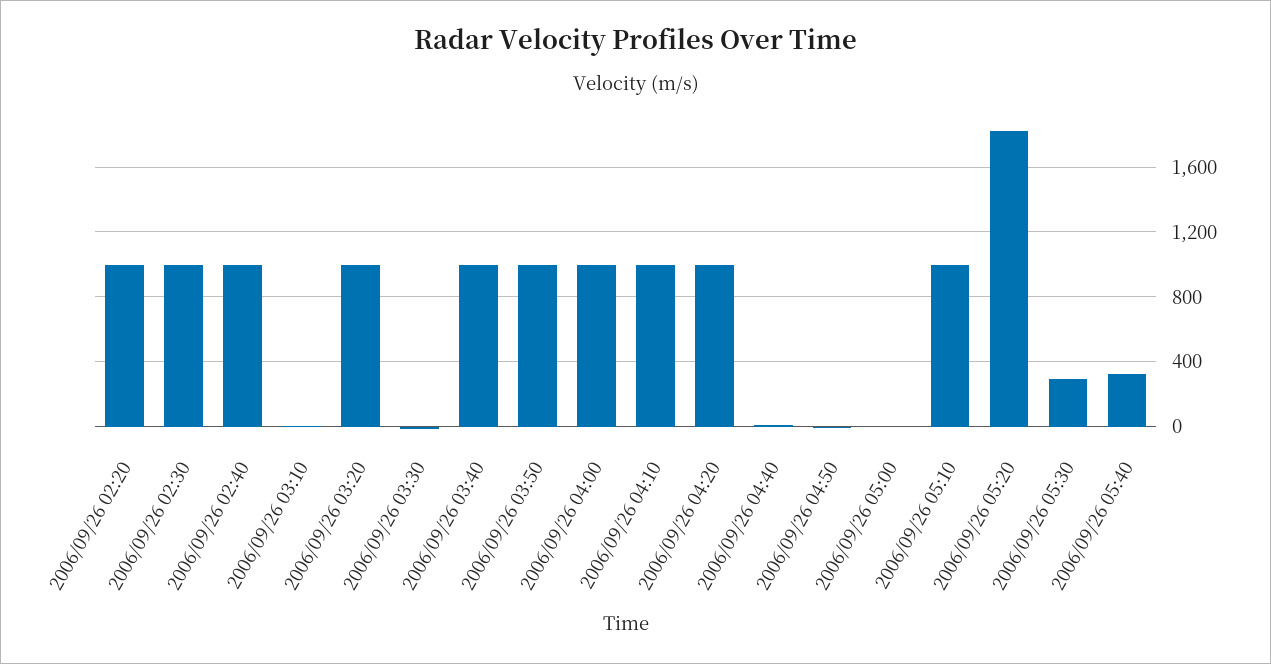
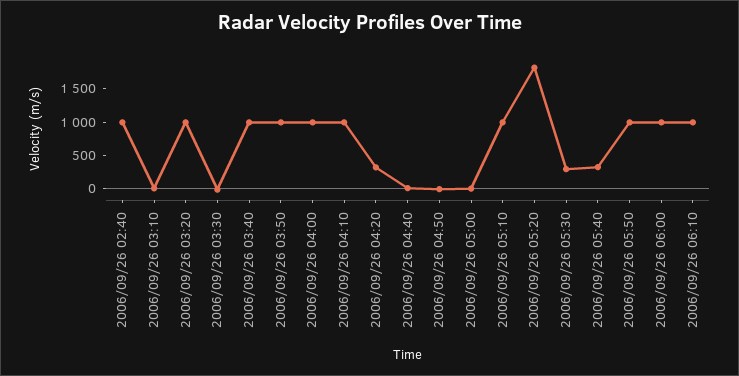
2006/09/26 02:20: 1000 -> none
2006/09/26 02:30: 1000 -> none
2006/09/26 04:20: 1000 -> 250
2006/09/26 05:50: none -> 1000
2006/09/26 06:00: none -> 1000
2006/09/26 06:10: none -> 1000

